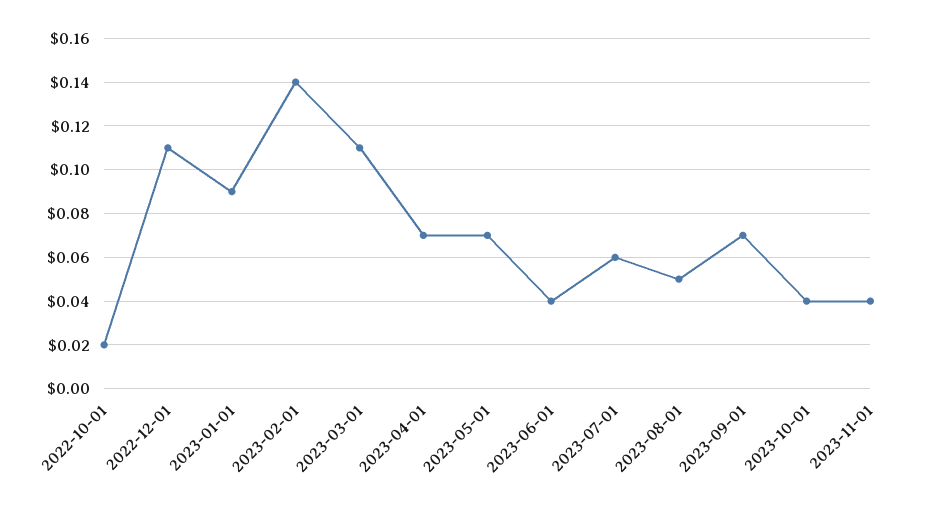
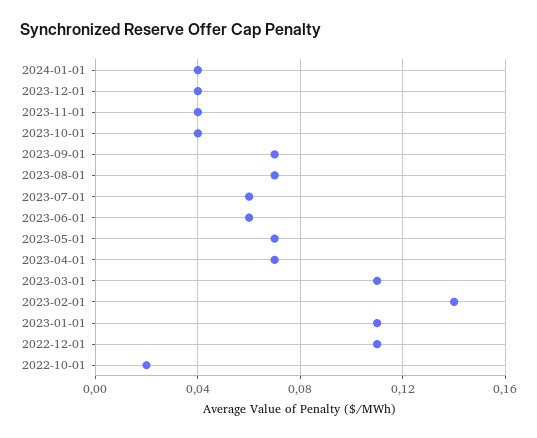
2023-01-01: 0.09 -> 0.11
2023-06-01: 0.04 -> 0.06
2023-08-01: 0.05 -> 0.07
2024-01-01: none -> 0.04
2023-12-01: none -> 0.04

